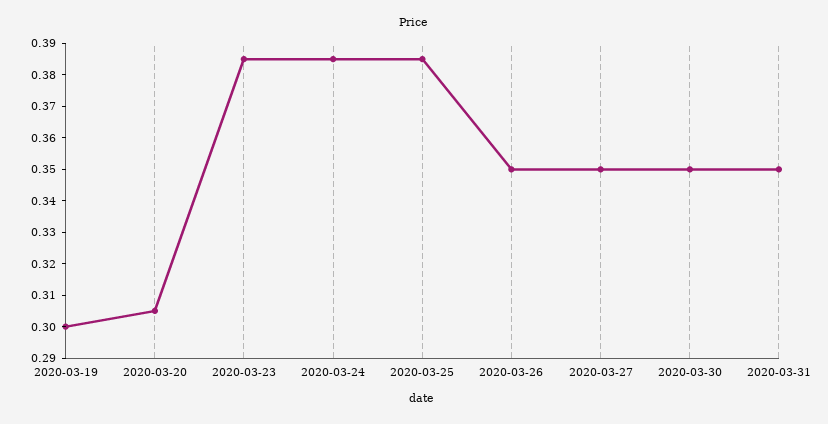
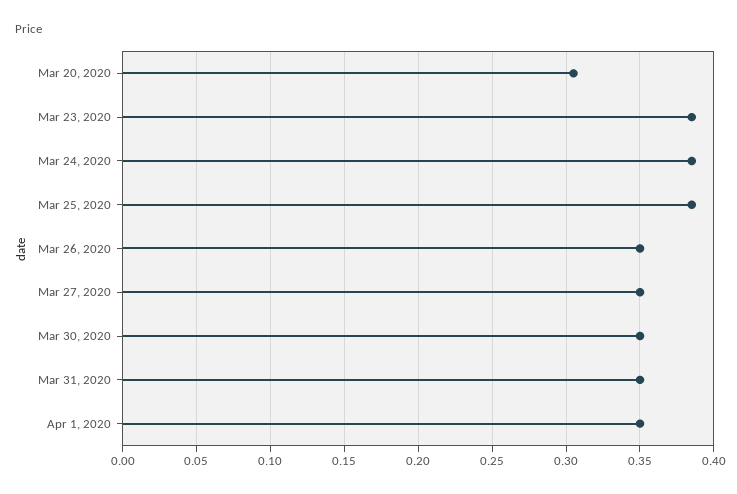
2020-03-19: 0.3 -> none
Apr 1, 2020: none -> 0.35

